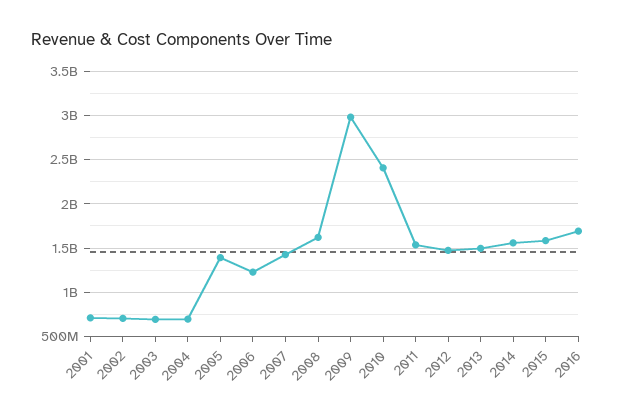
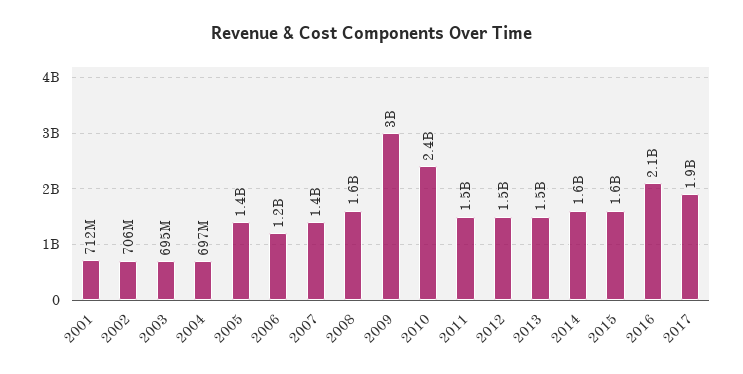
2016: 1700000000 -> 2100000000
2017: none -> 1900000000

